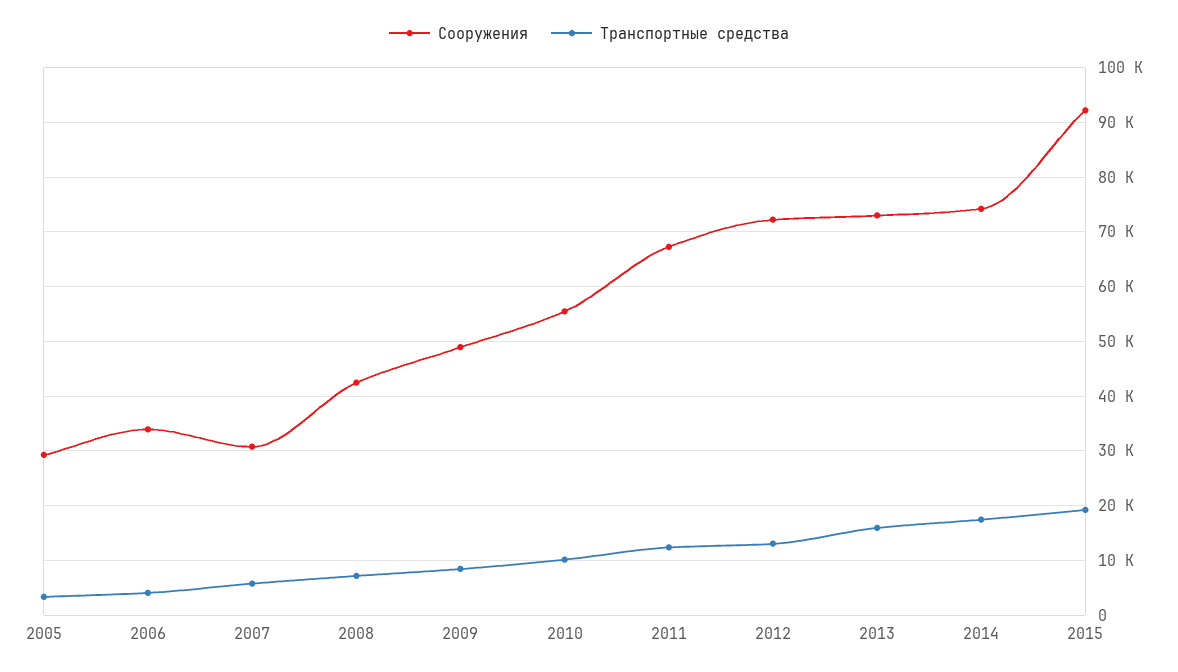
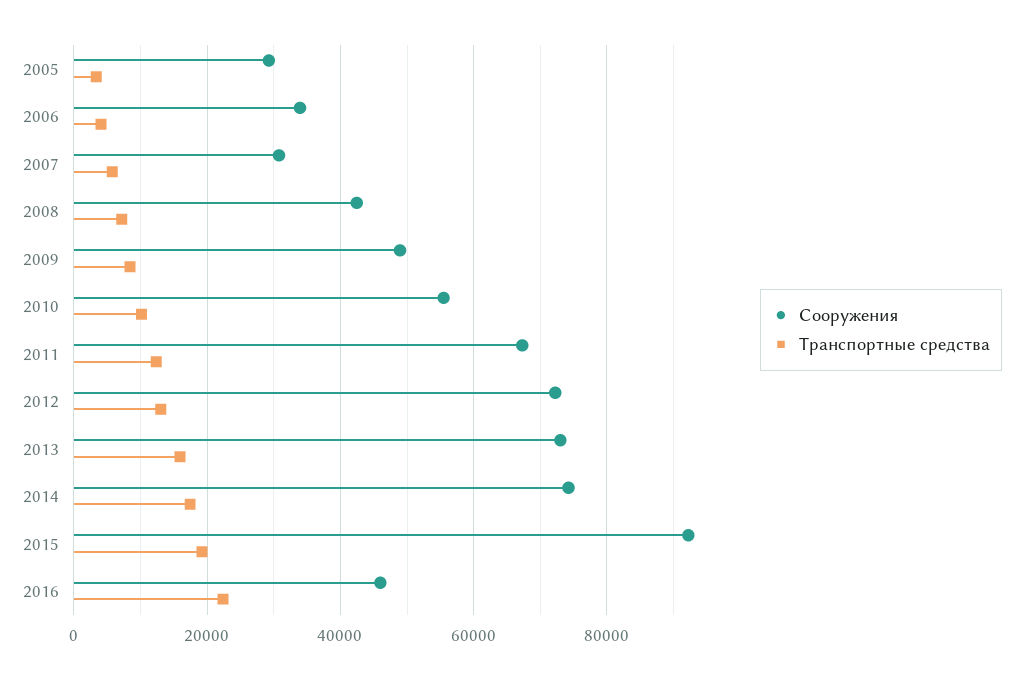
Сооружения, 2016: none -> 46000
Транспортные средства, 2016: none -> 22000

